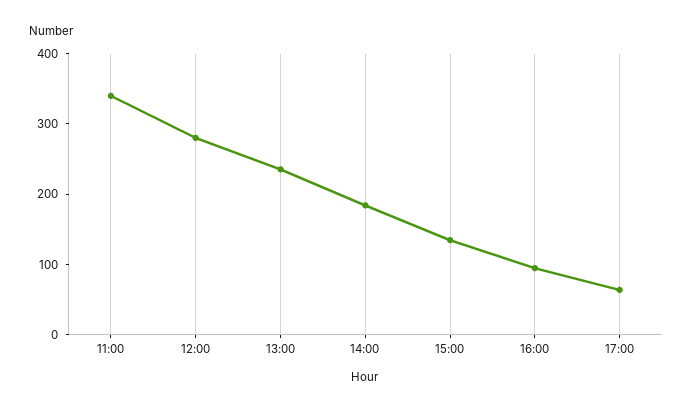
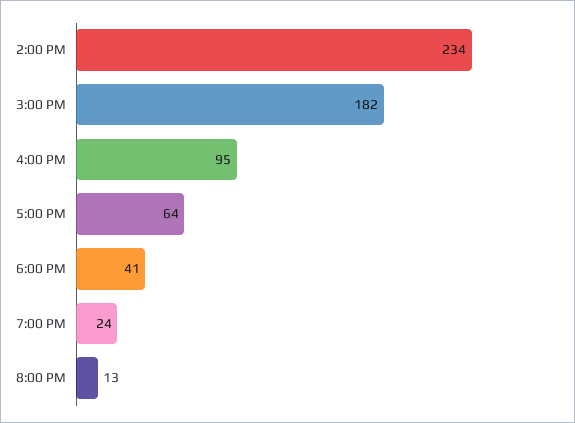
11:00: 340 -> none
12:00: 280 -> none
13:00: 240 -> none
14:00: 180 -> 234
15:00: 140 -> 182
6:00 PM: none -> 41
7:00 PM: none -> 24
8:00 PM: none -> 13

